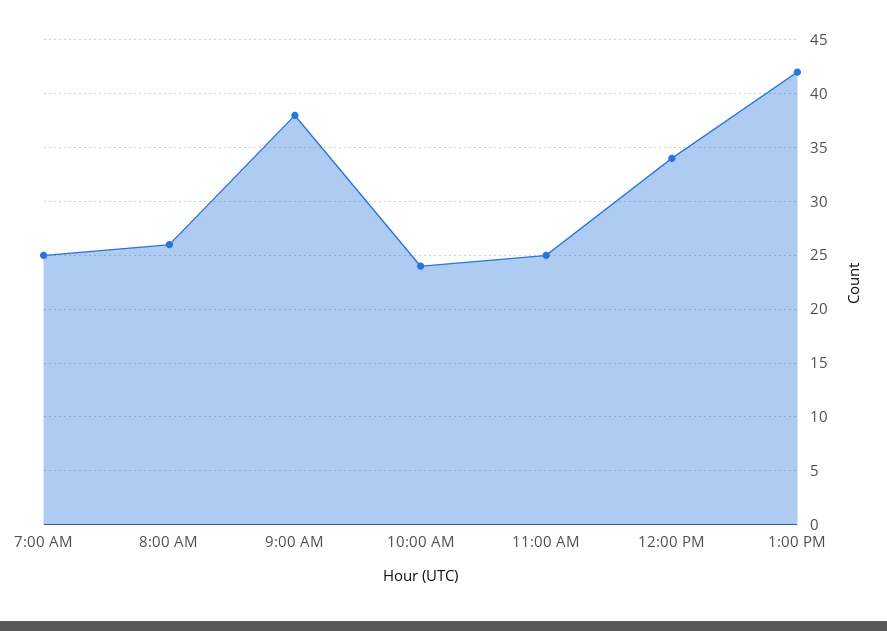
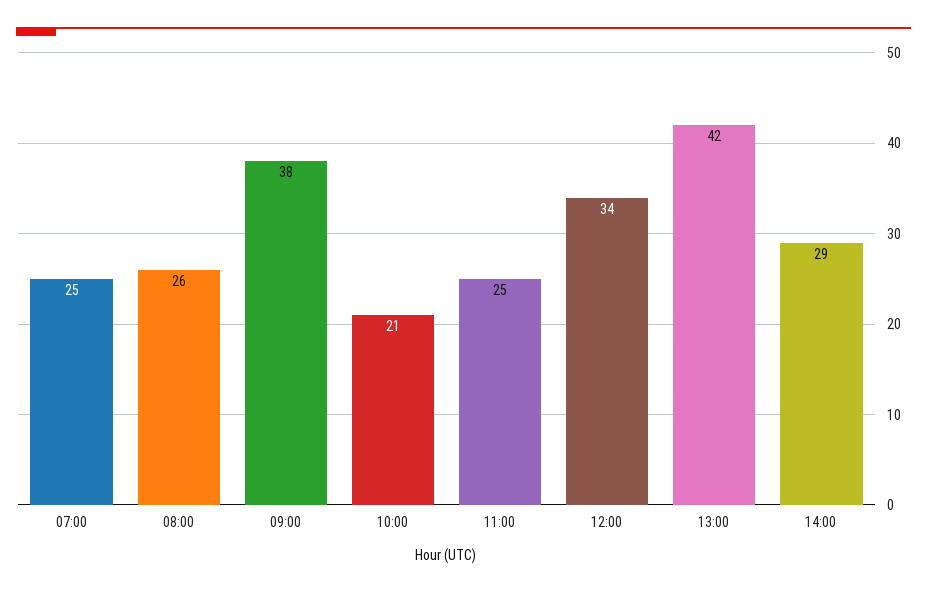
10:00 AM: 24 -> 21
14:00: none -> 29

